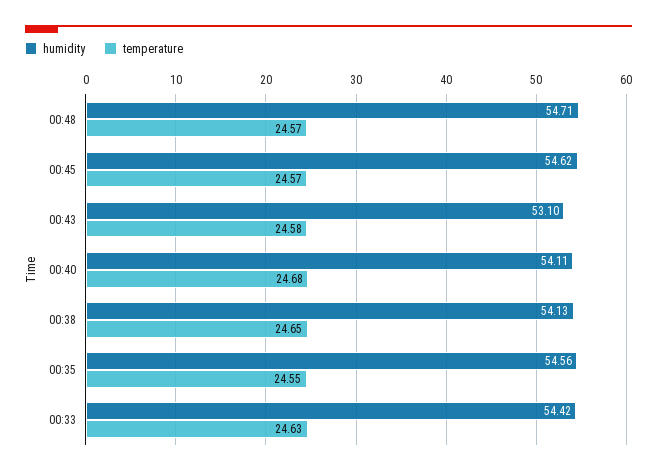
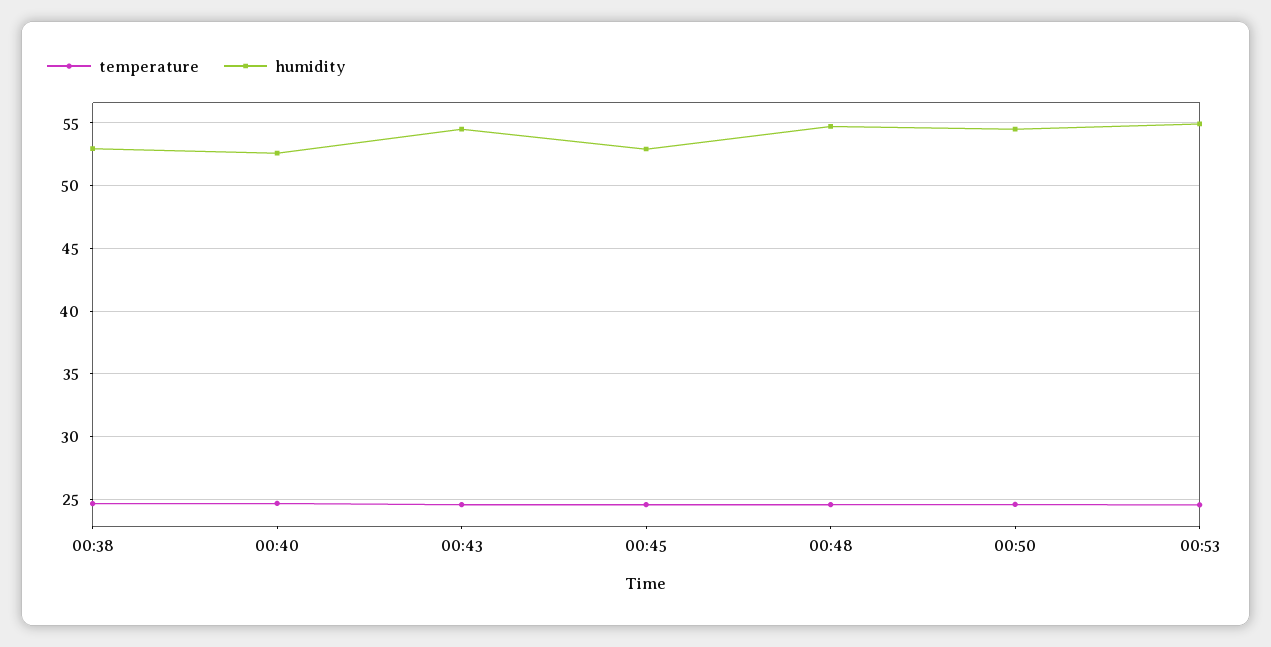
humidity, 00:45: 54.62 -> 53
humidity, 00:43: 53.1 -> 54.5
humidity, 00:40: 54.11 -> 52.5
humidity, 00:38: 54.13 -> 53
humidity, 00:35: 54.56 -> none
temperature, 00:35: 24.55 -> none
humidity, 00:33: 54.42 -> none
temperature, 00:33: 24.63 -> none
temperature, 00:50: none -> 24.5
humidity, 00:50: none -> 54.5
temperature, 00:53: none -> 24.5
humidity, 00:53: none -> 55

